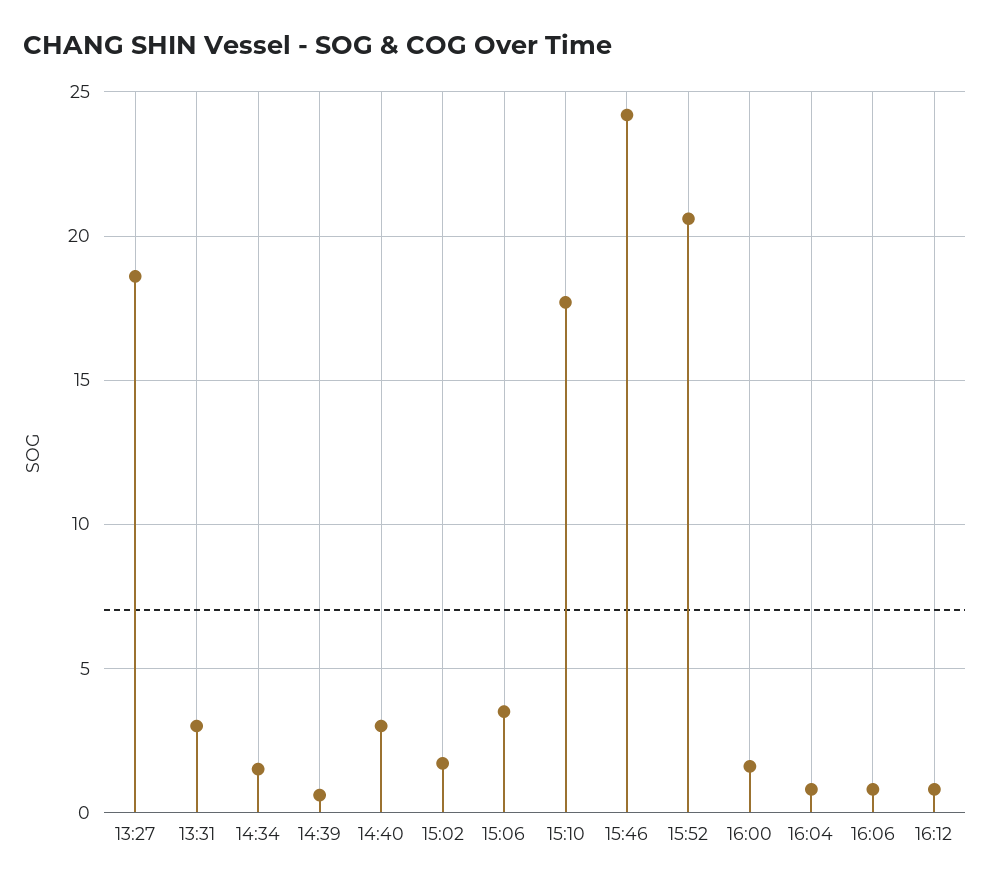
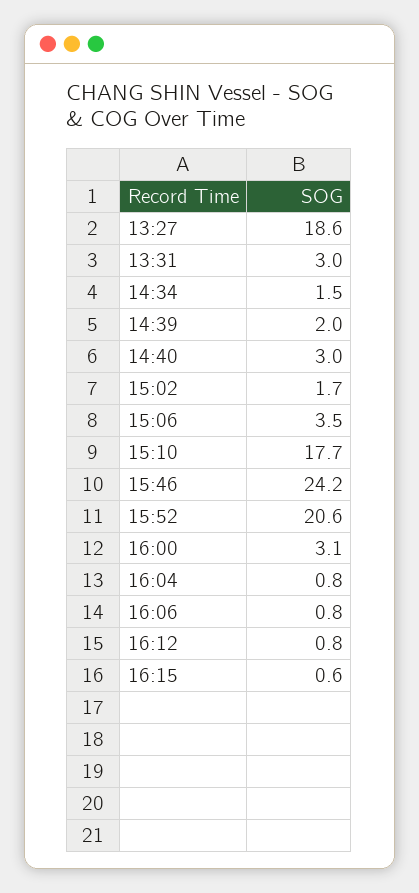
14:39: 0.5 -> 2
16:00: 1.5 -> 3.1
16:15: none -> 0.6

